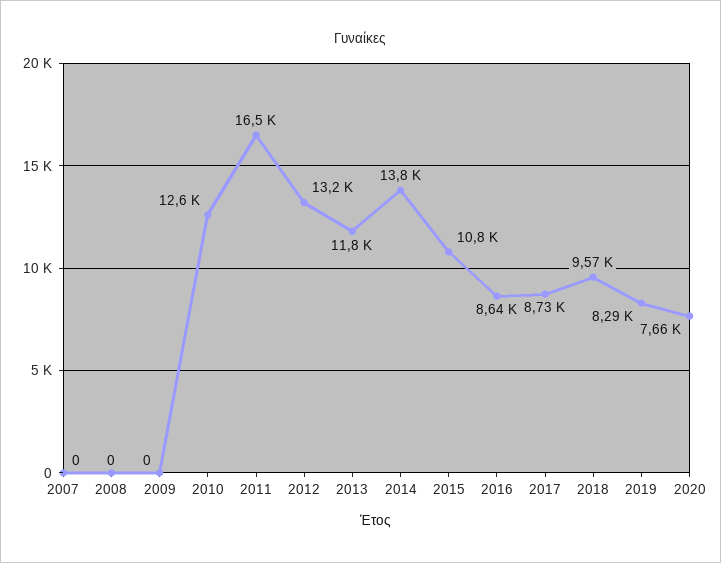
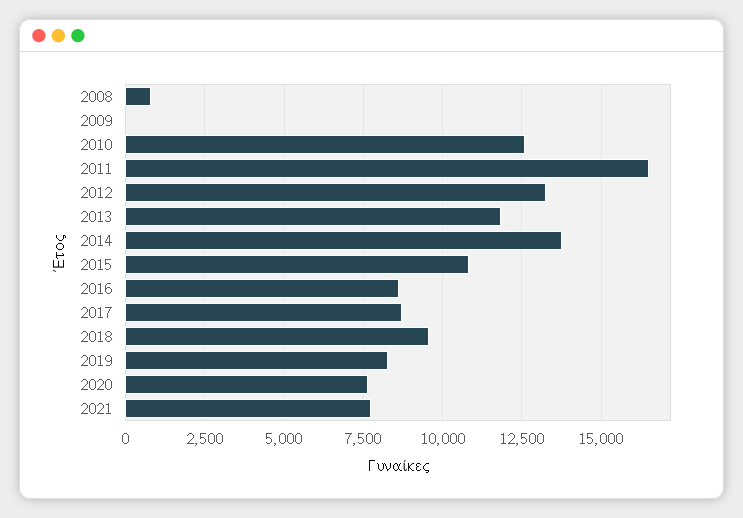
2007: 0 -> none
2008: 0 -> 750
2021: none -> 7750

